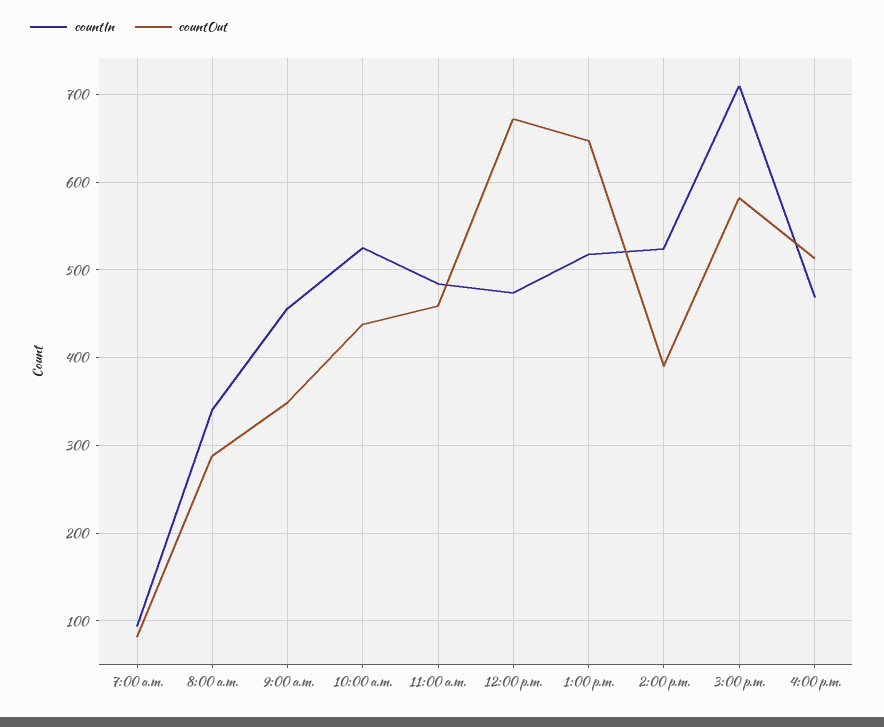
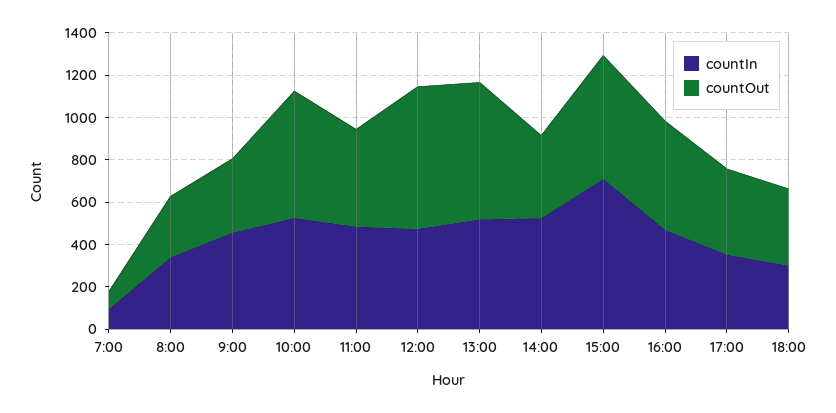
countOut, 10:00 a.m.: 440 -> 600
countIn, 17:00: none -> 350
countOut, 17:00: none -> 400
countIn, 18:00: none -> 300
countOut, 18:00: none -> 350

